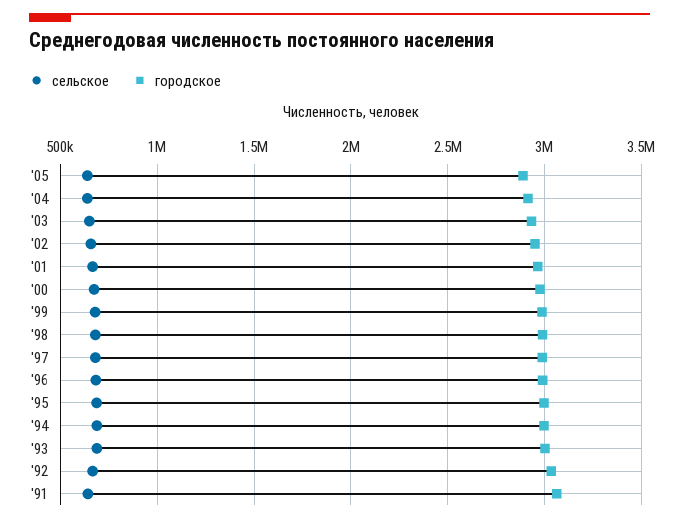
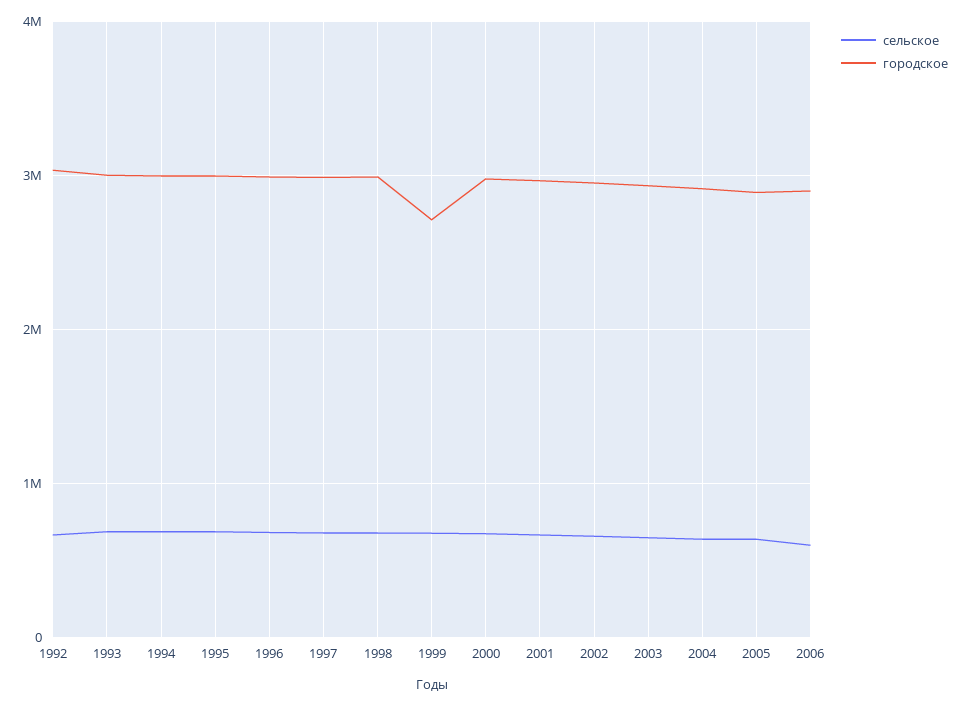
городское, '99: 3000000 -> 2700000
сельское, '91: 650000 -> none
городское, '91: 3050000 -> none
сельское, 2006: none -> 600000
городское, 2006: none -> 2900000

